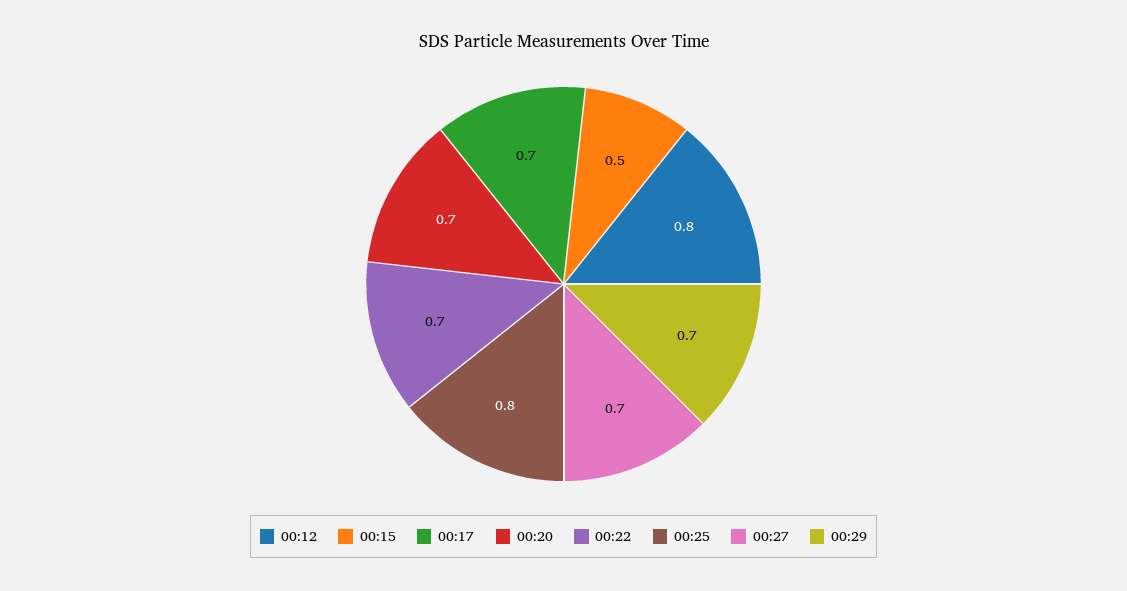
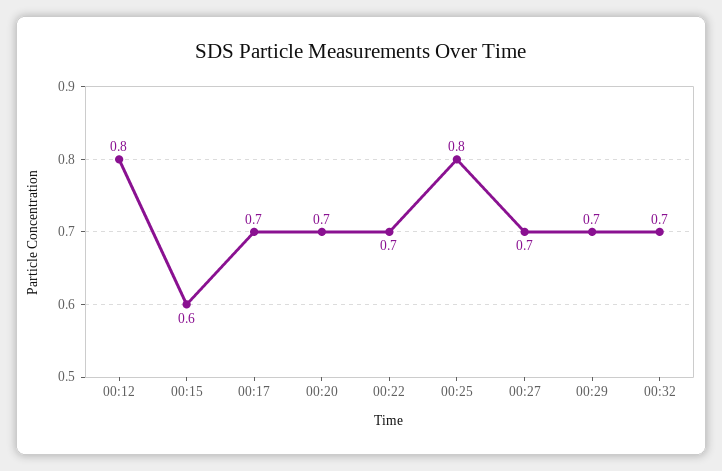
00:15: 0.5 -> 0.6
00:32: none -> 0.7

